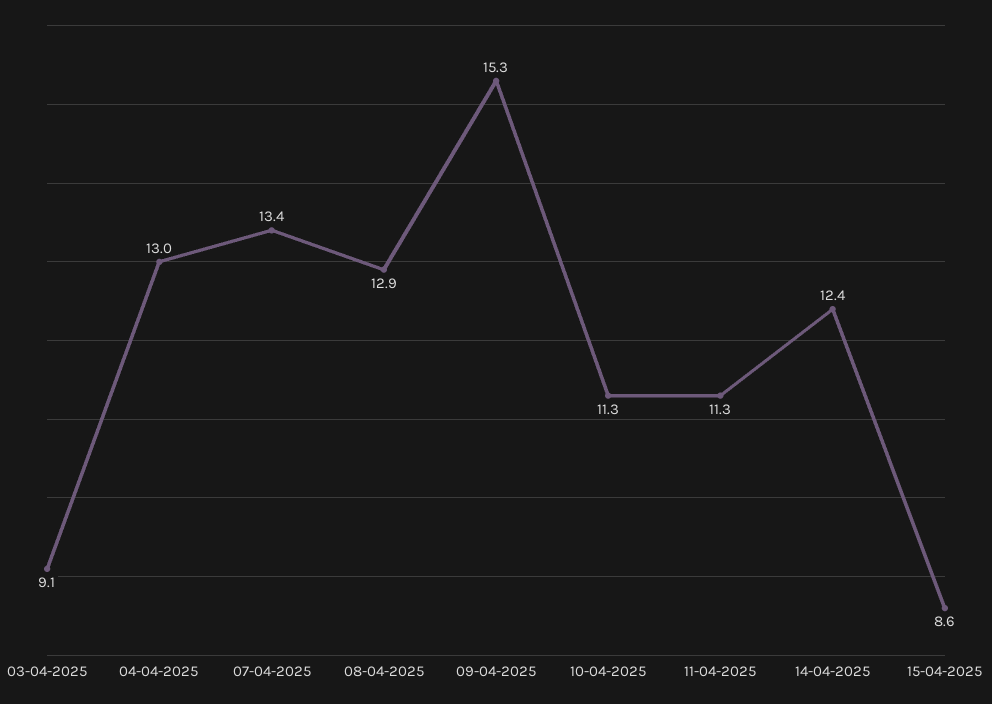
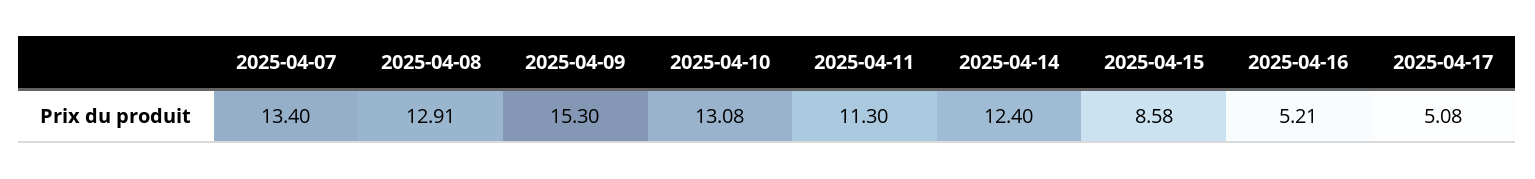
03-04-2025: 9.1 -> none
04-04-2025: 13 -> none
10-04-2025: 11.3 -> 13.08
2025-04-16: none -> 5.21
2025-04-17: none -> 5.08

